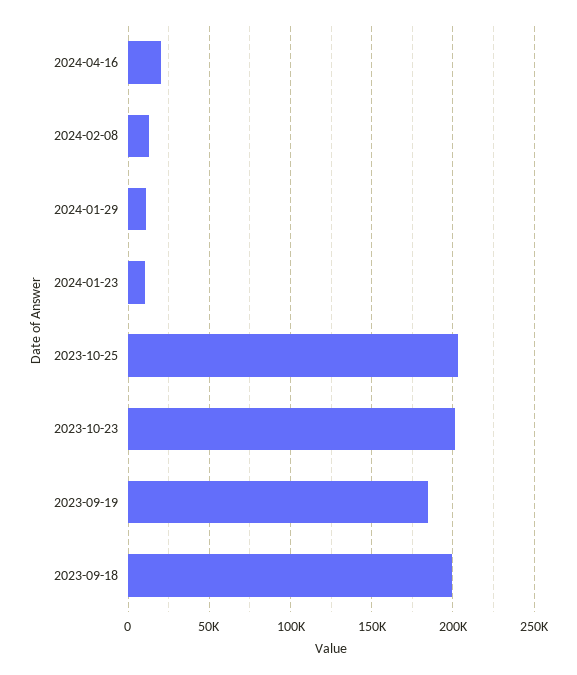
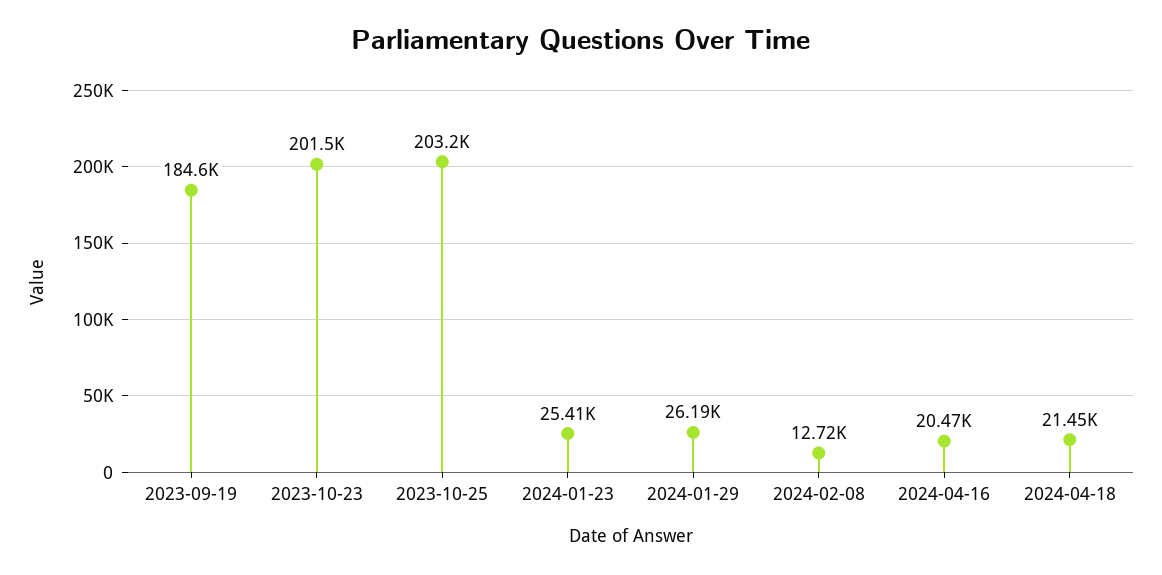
2024-01-29: 10000 -> 26190
2024-01-23: 10000 -> 25410
2023-09-18: 200000 -> none
2024-04-18: none -> 21450

